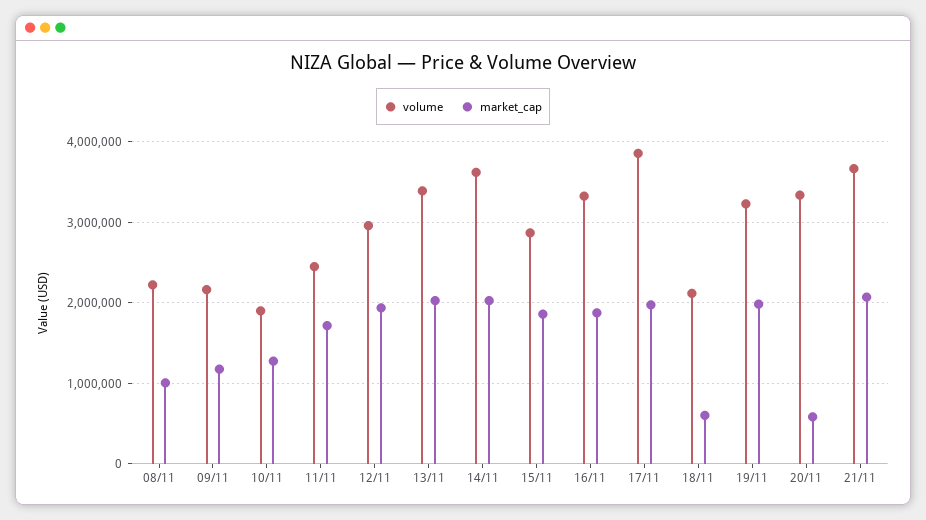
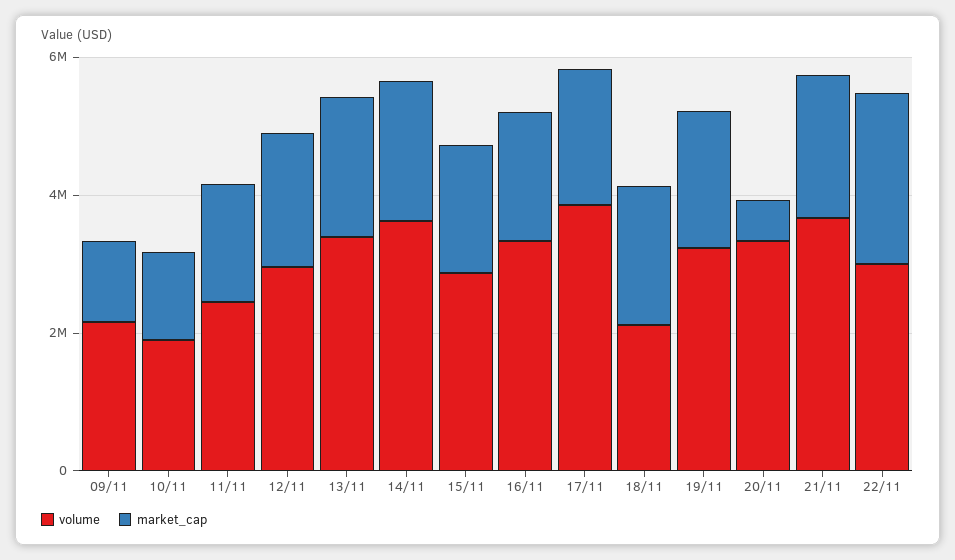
volume, 08/11: 2200000 -> none
market_cap, 08/11: 1000000 -> none
market_cap, 18/11: 600000 -> 2000000
volume, 22/11: none -> 3000000
market_cap, 22/11: none -> 2500000

